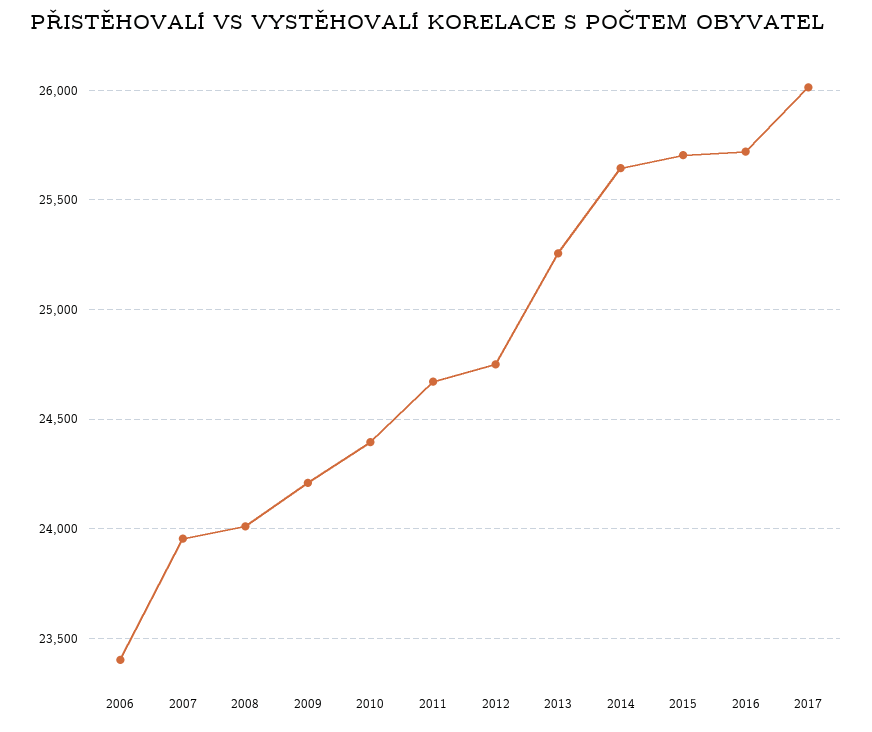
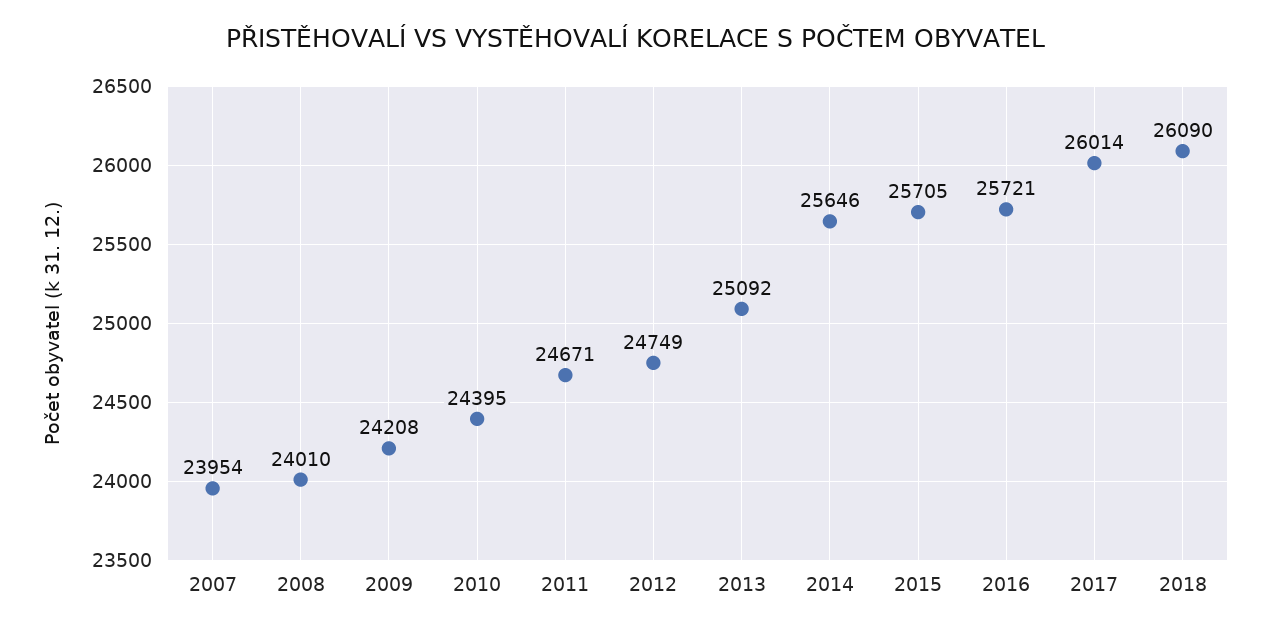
2006: 23400 -> none
2013: 25250 -> 25092
2018: none -> 26090

